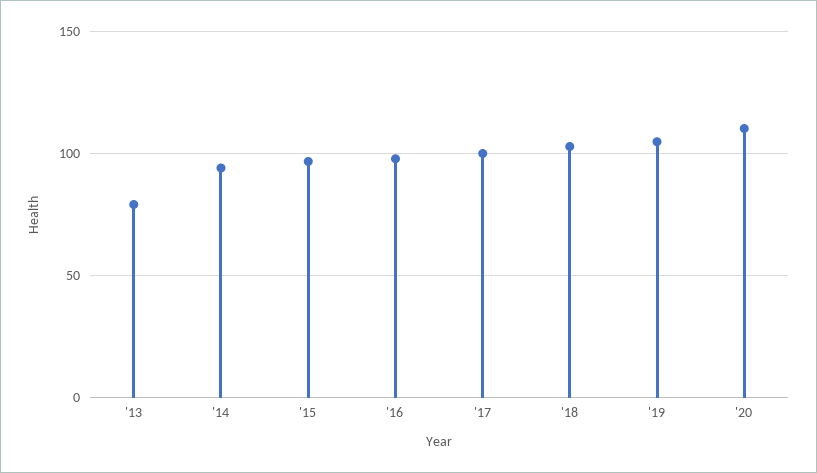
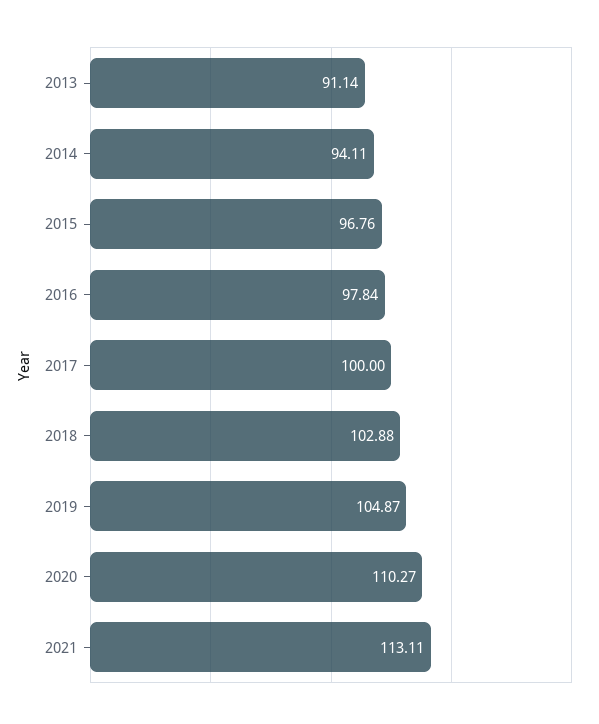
'13: 80 -> 91.14
2021: none -> 113.11

